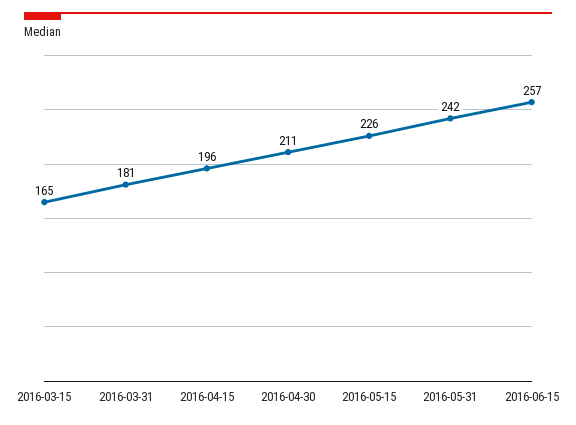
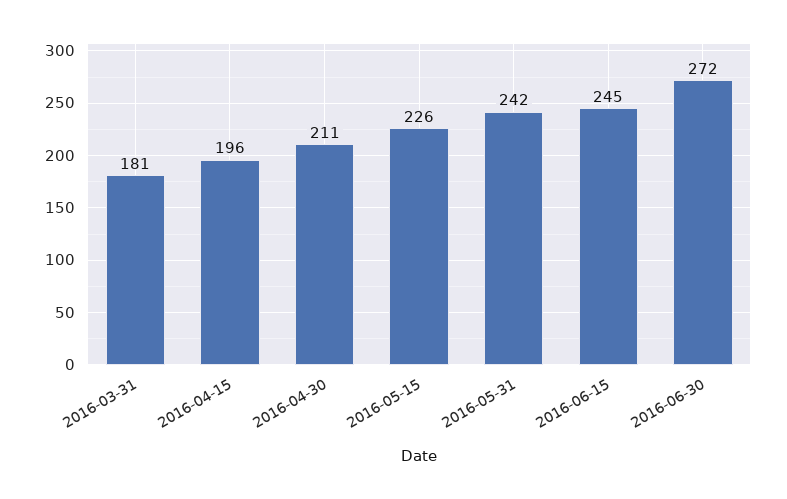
2016-03-15: 165 -> none
2016-06-15: 257 -> 245
2016-06-30: none -> 272

